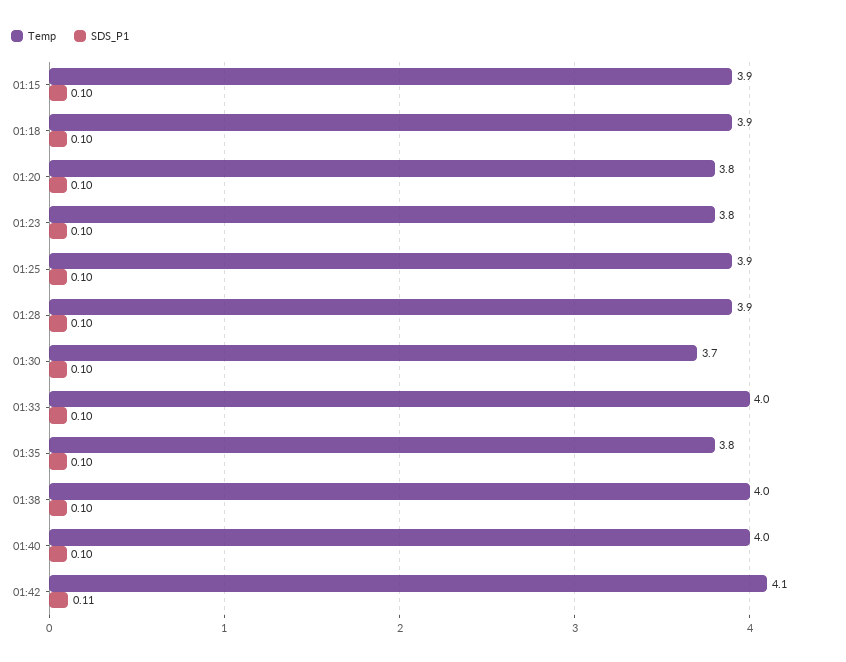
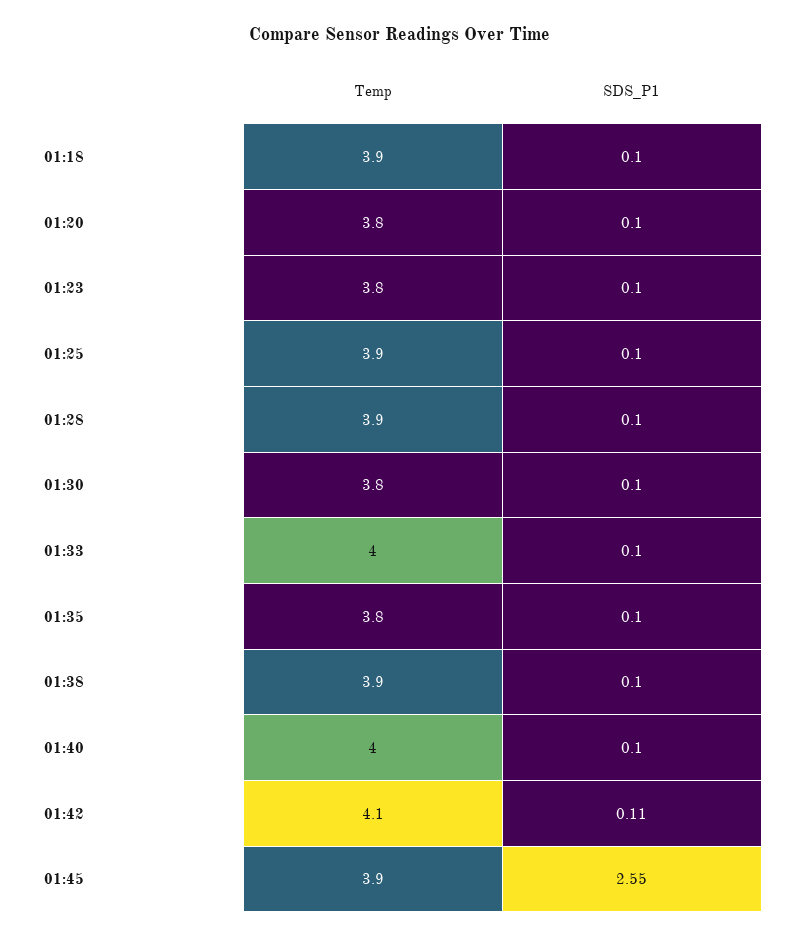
Temp, 01:15: 3.9 -> none
SDS_P1, 01:15: 0.1 -> none
Temp, 01:30: 3.7 -> 3.8
Temp, 01:38: 4 -> 3.9
Temp, 01:45: none -> 3.9
SDS_P1, 01:45: none -> 2.55

